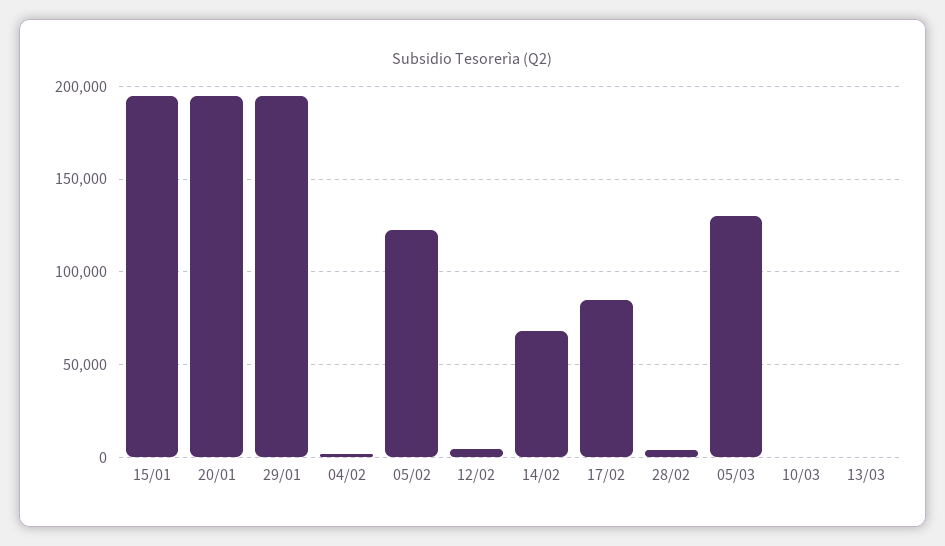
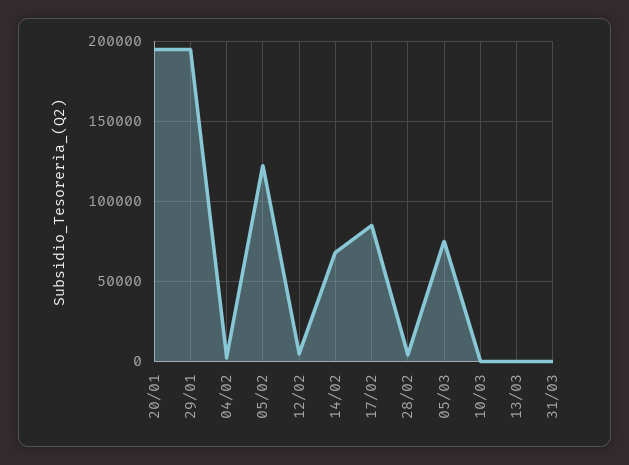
15/01: 195000 -> none
05/03: 130000 -> 75000
31/03: none -> 0

